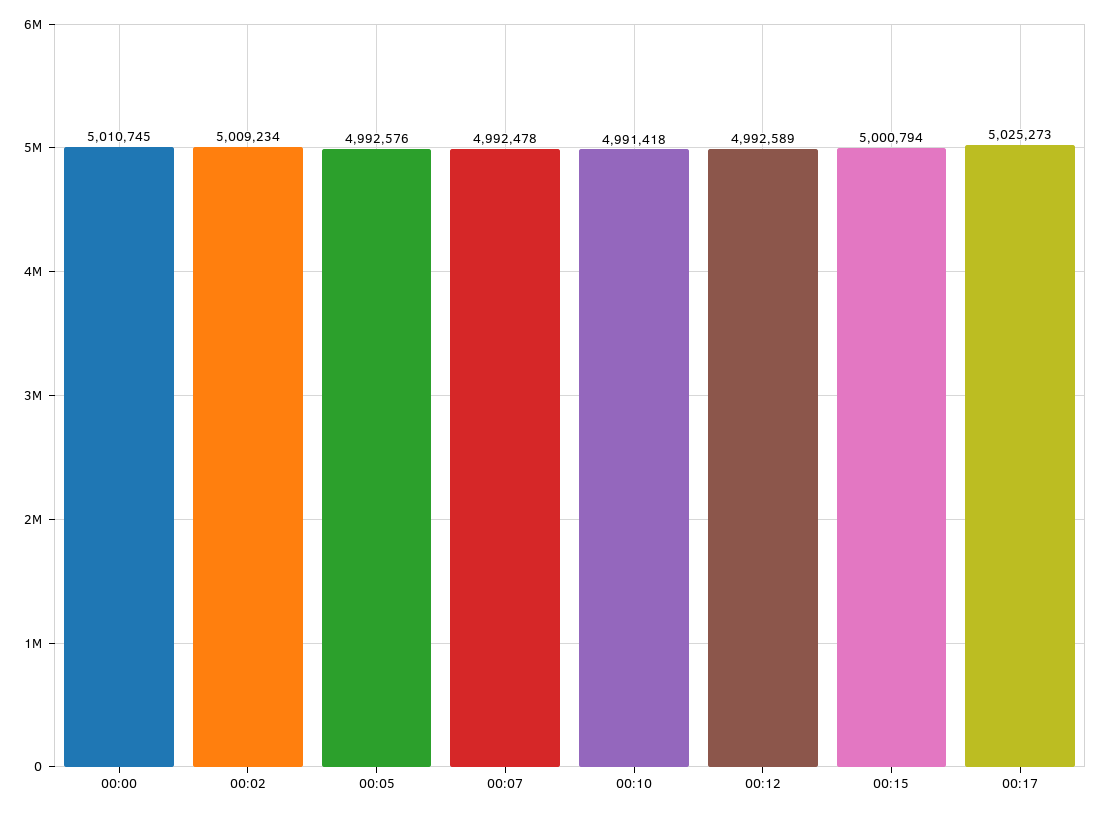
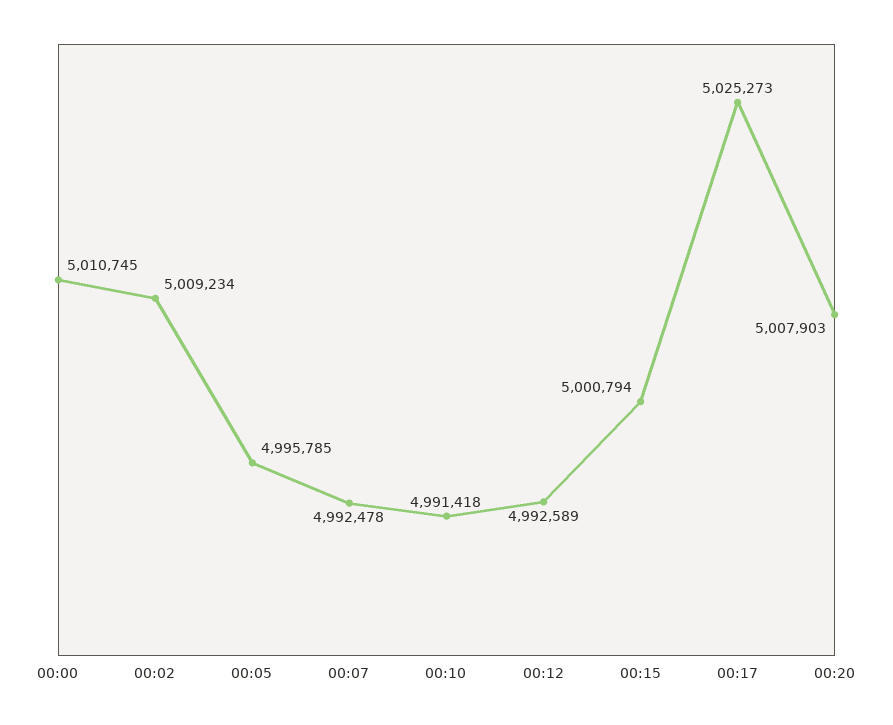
00:05: 4992576 -> 4995785
00:20: none -> 5007903

